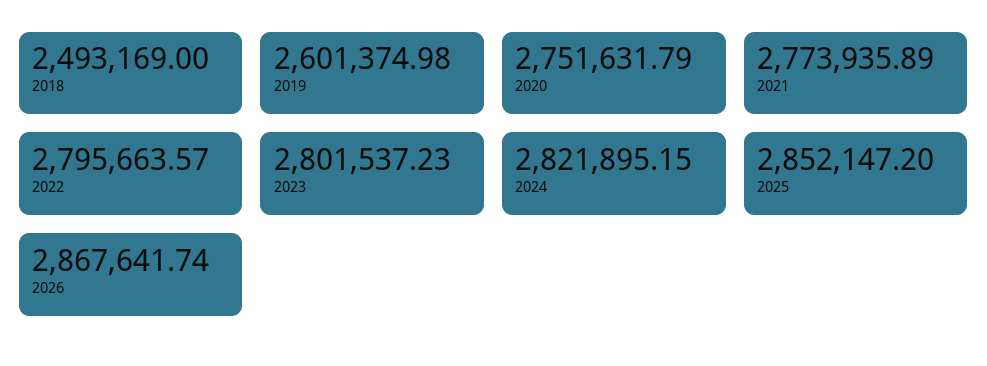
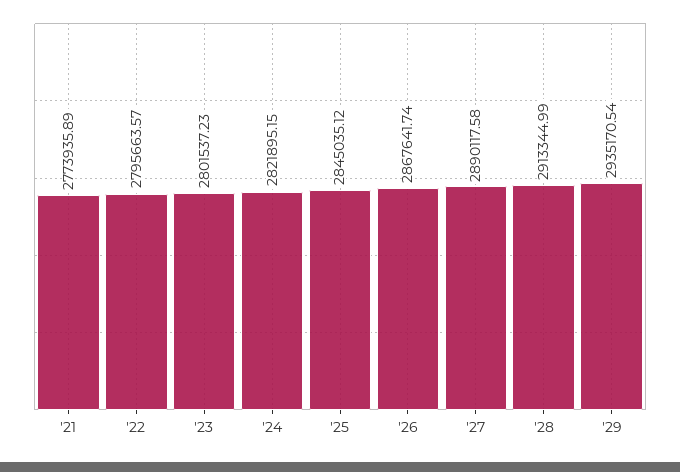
2018: 2493169 -> none
2019: 2601374.98 -> none
2020: 2751631.79 -> none
2025: 2852147.2 -> 2845035.12
'27: none -> 2890117.58
'28: none -> 2913344.99
'29: none -> 2935170.54

